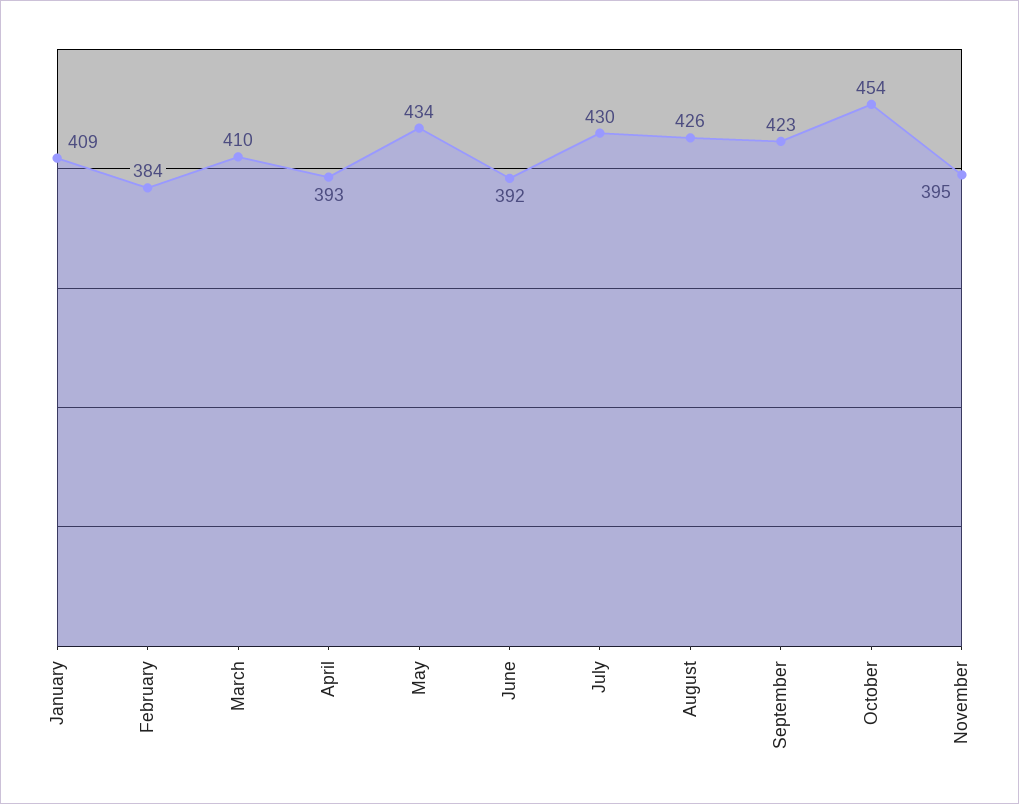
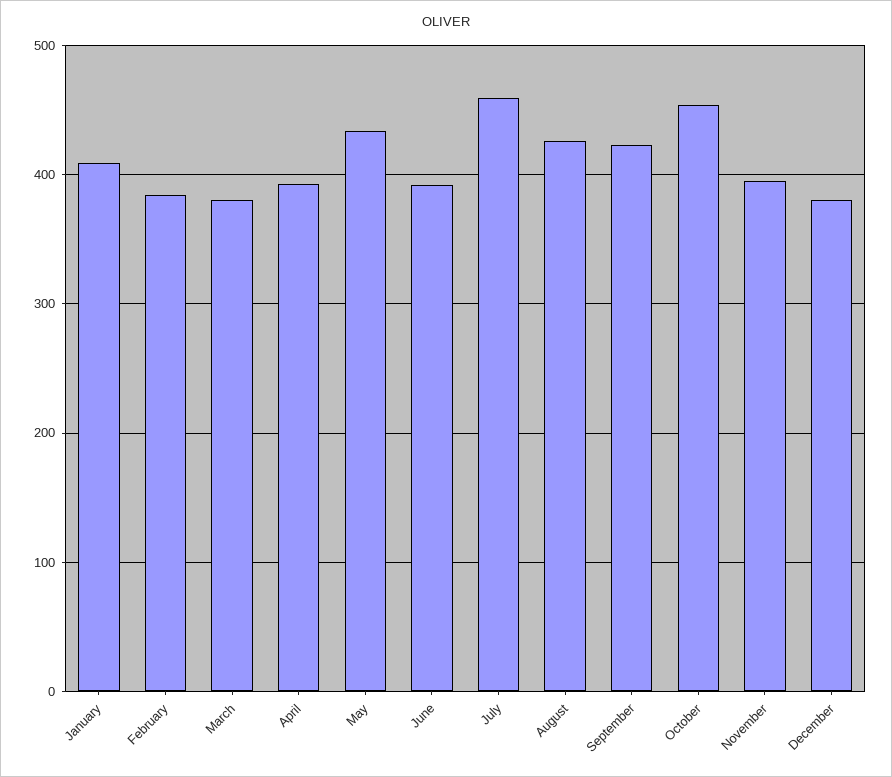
March: 410 -> 380
July: 430 -> 460
December: none -> 380

